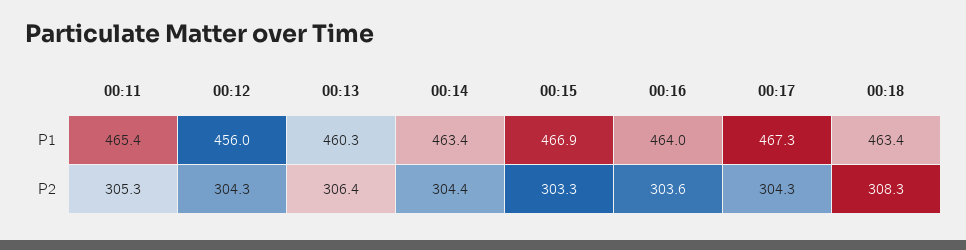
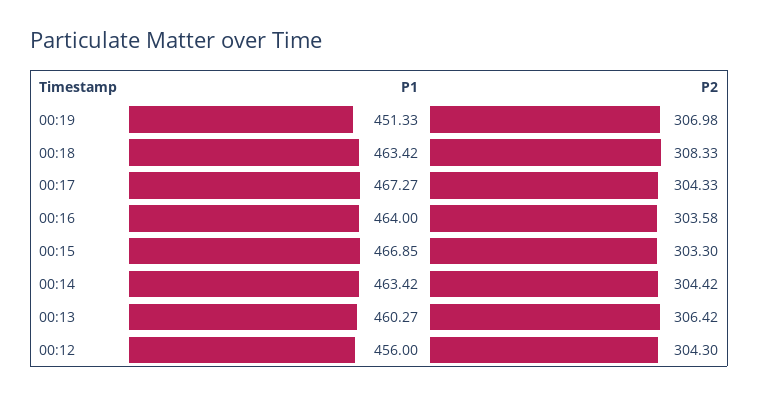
00:11, P1: 465.4 -> none
00:11, P2: 305.3 -> none
00:19, P1: none -> 451.33
00:19, P2: none -> 306.98

